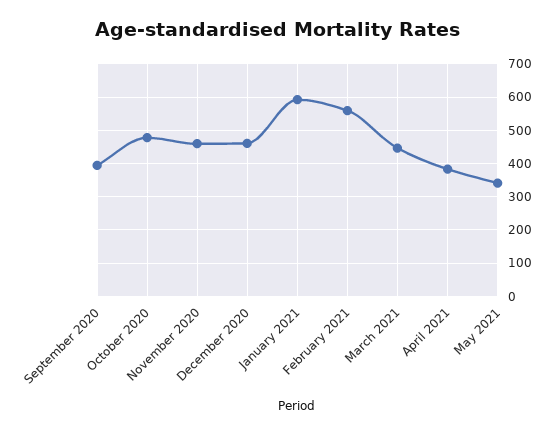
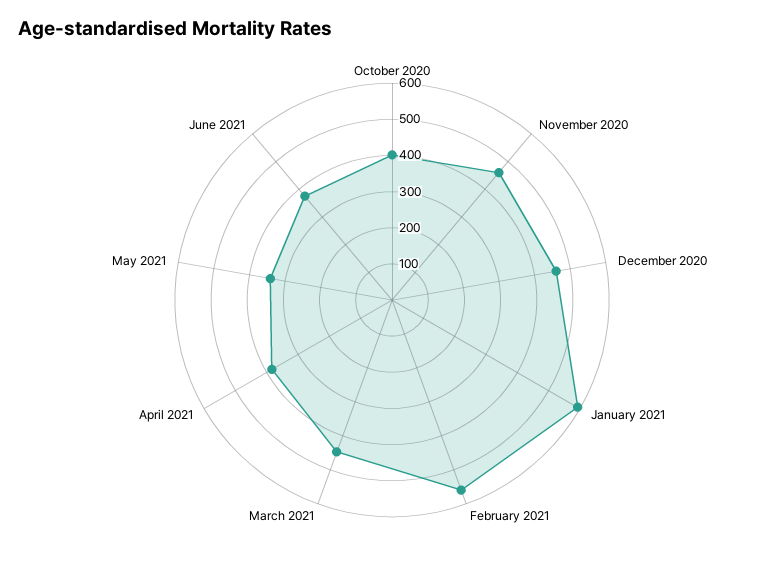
September 2020: 400 -> none
October 2020: 480 -> 400
June 2021: none -> 375

